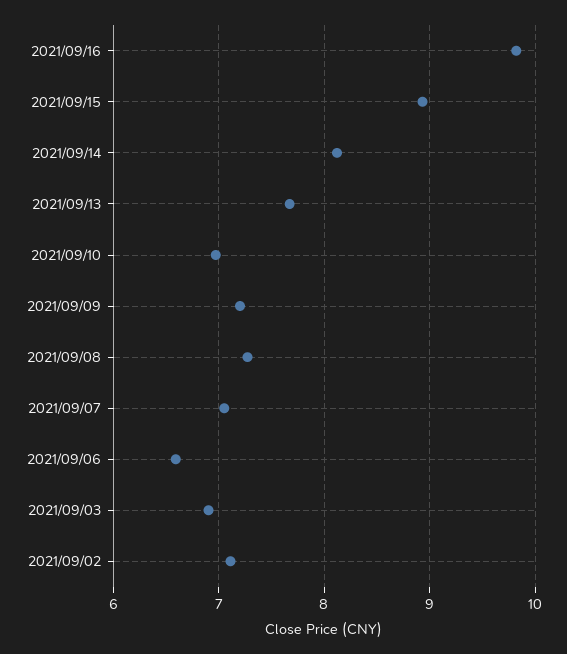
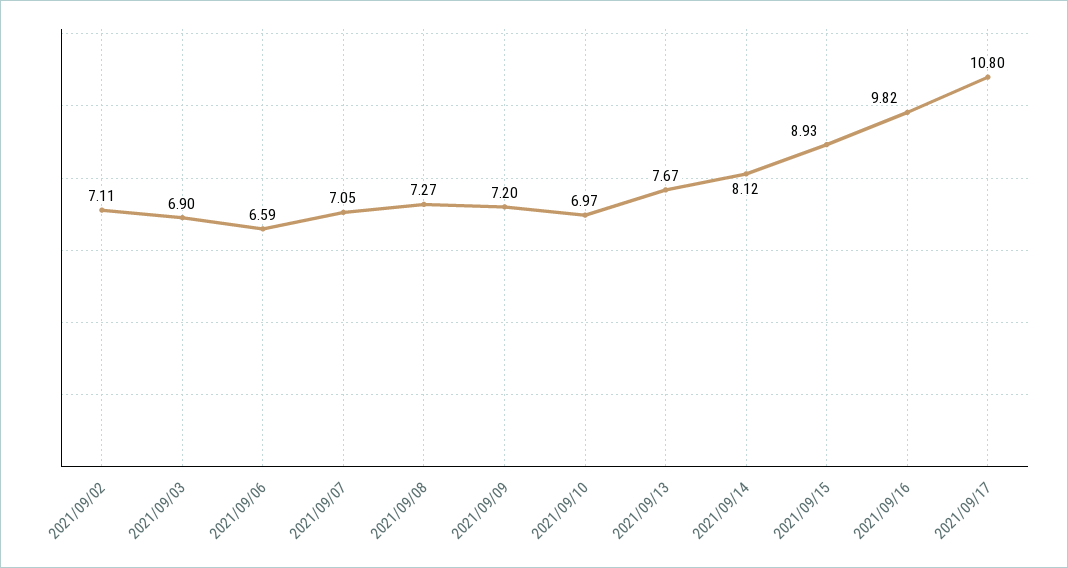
2021/09/17: none -> 10.8

